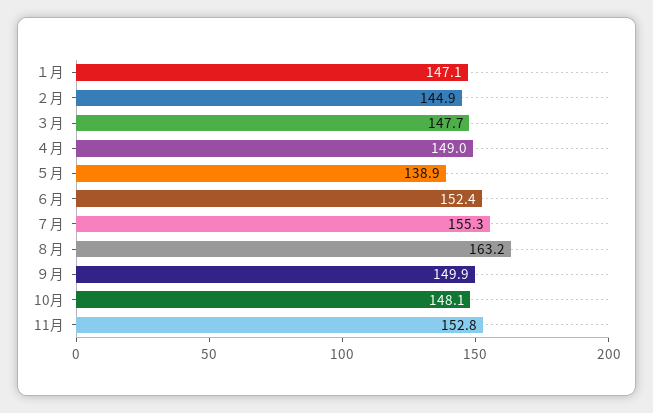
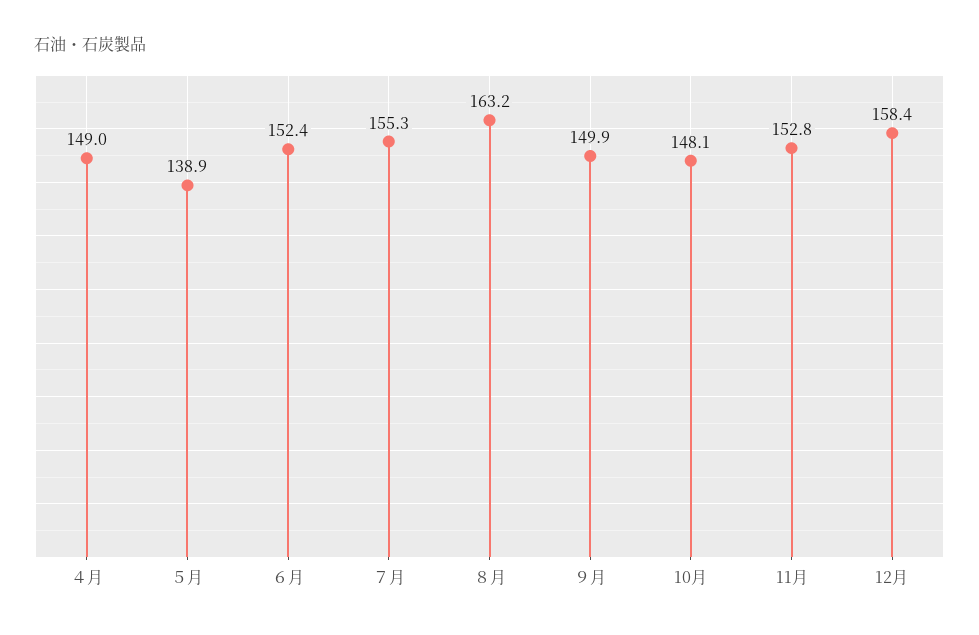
１月: 147.1 -> none
２月: 144.9 -> none
３月: 147.7 -> none
12月: none -> 158.4

